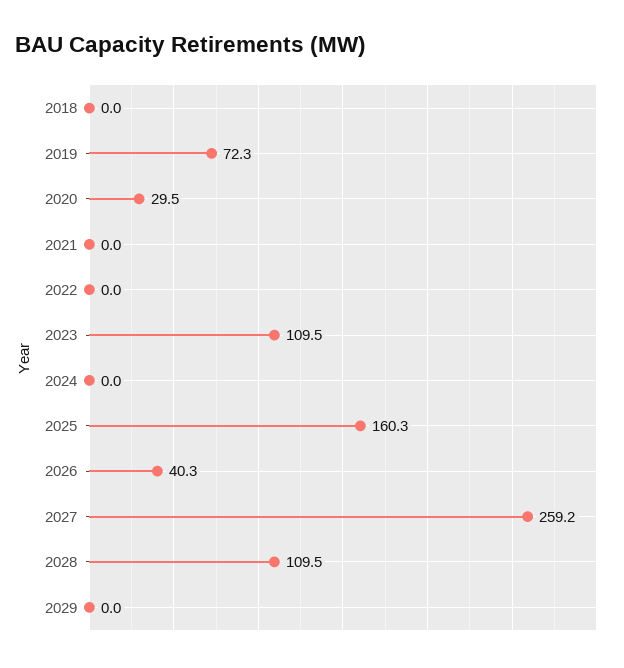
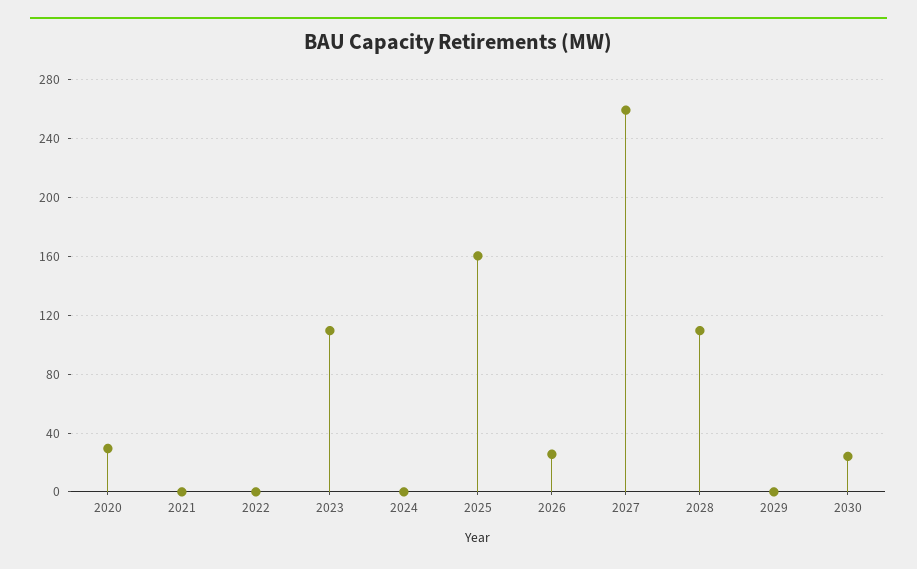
2018: 0 -> none
2019: 72.3 -> none
2026: 40.3 -> 25
2030: none -> 25

